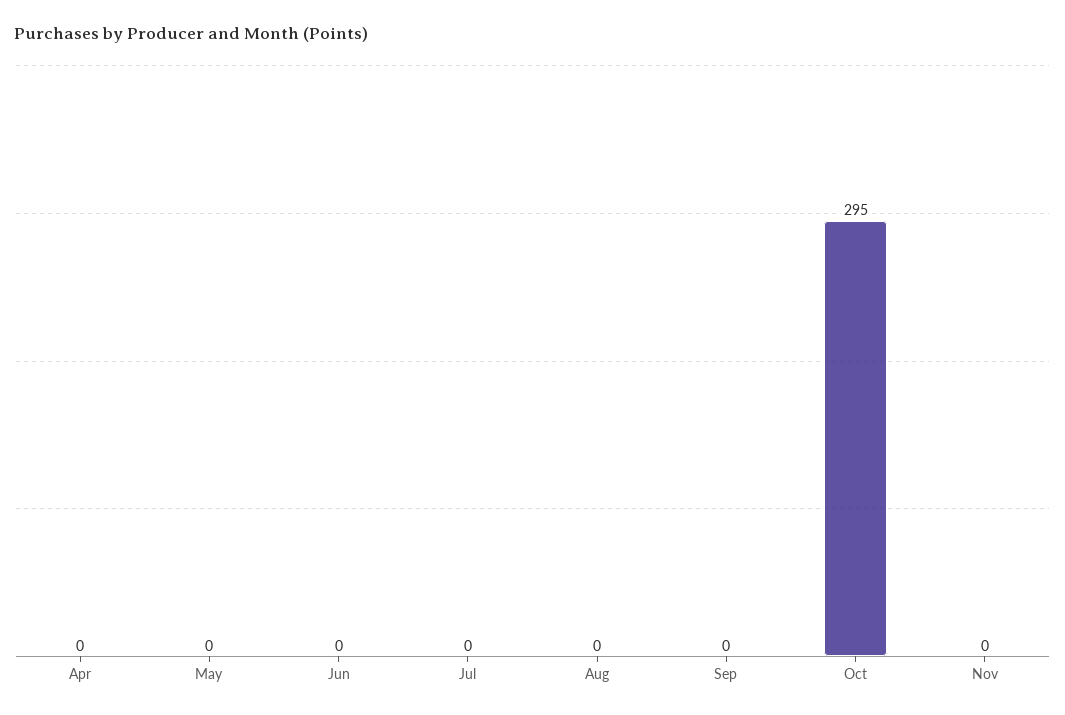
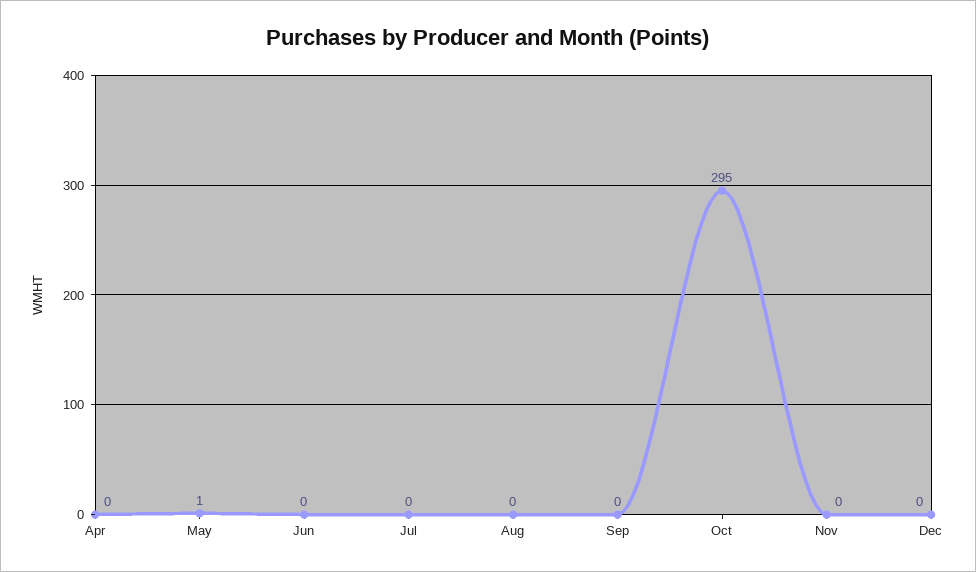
May: 0 -> 1
Dec: none -> 0

